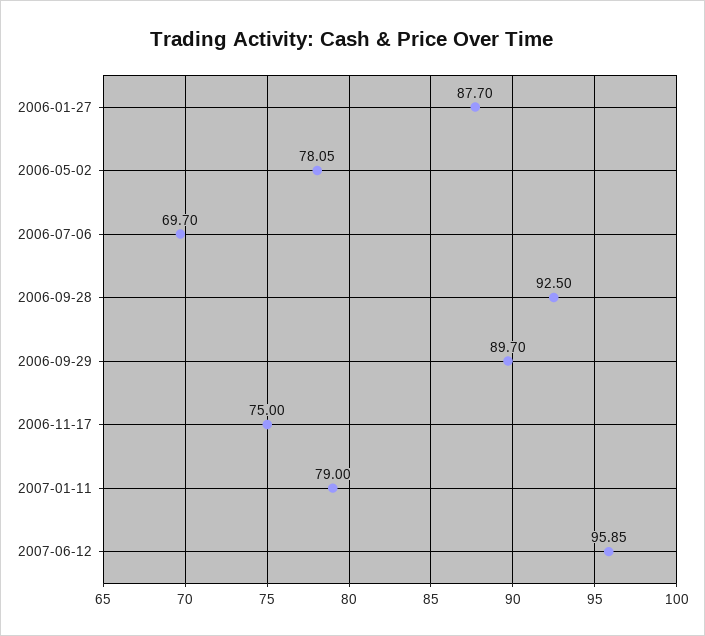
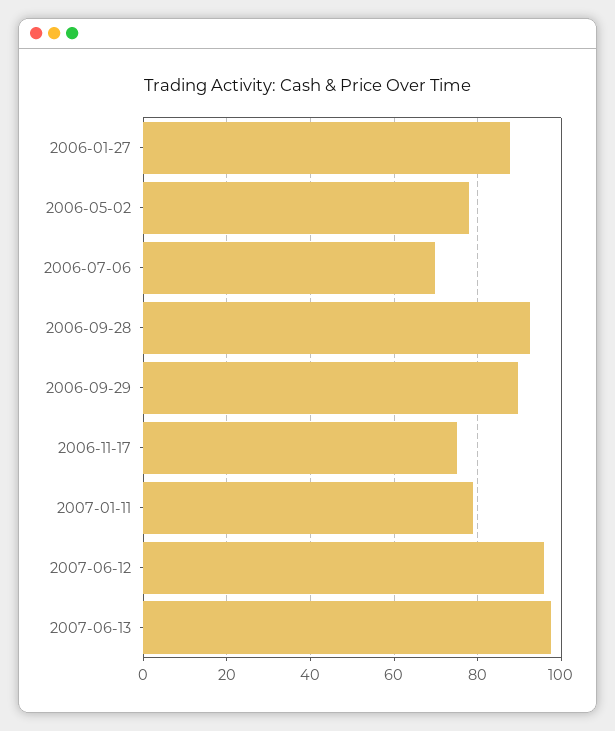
2007-06-13: none -> 98

